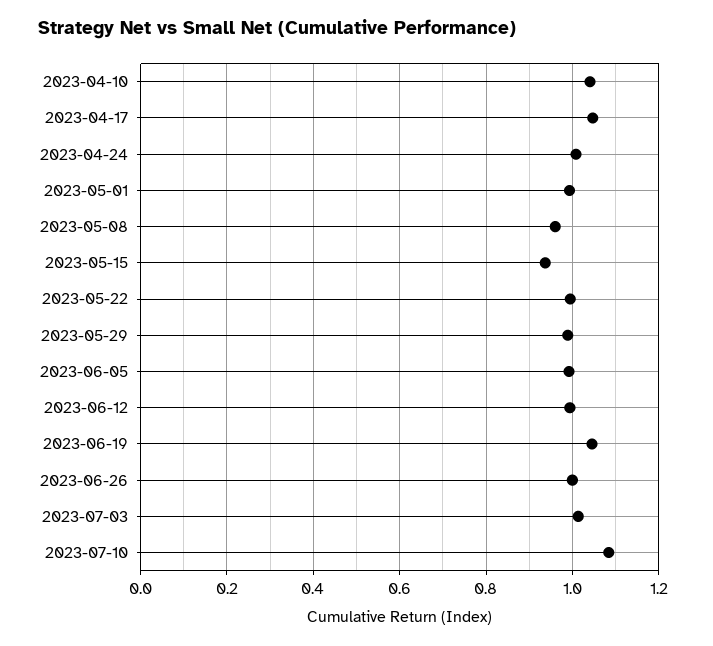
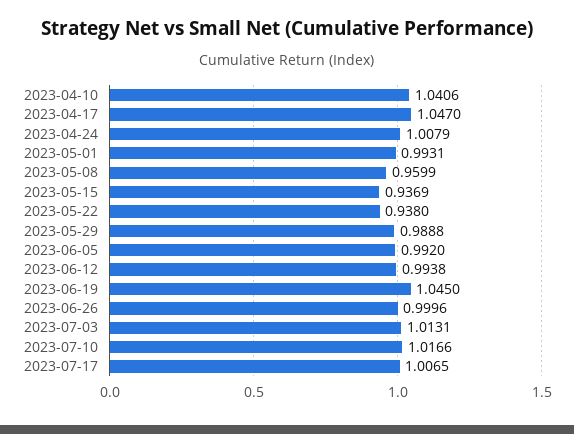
2023-05-22: 1 -> 0.938
2023-07-10: 1.08 -> 1.0166
2023-07-17: none -> 1.0065

